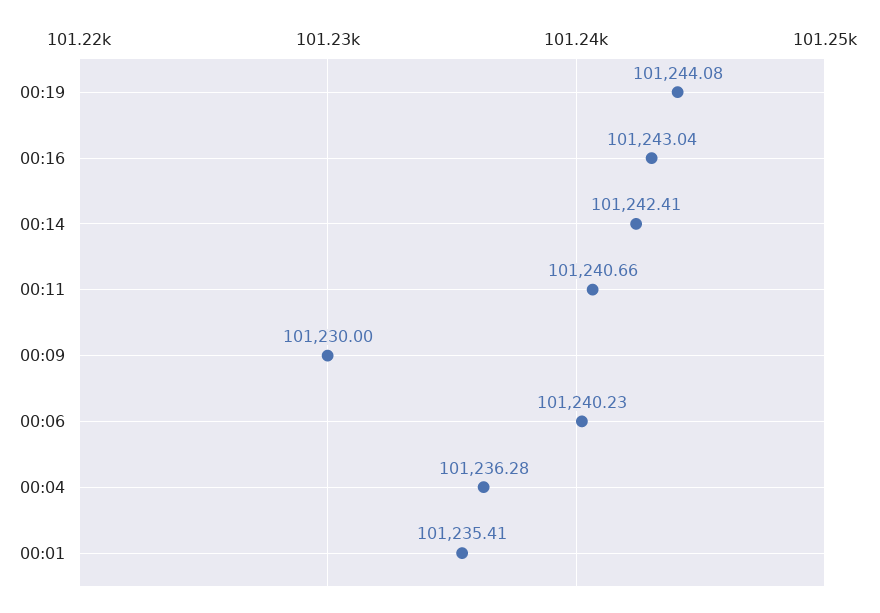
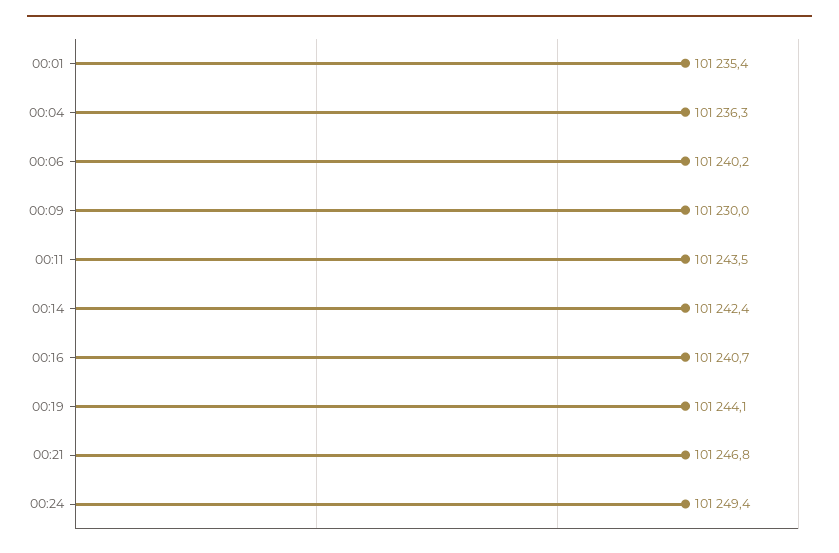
00:16: 101243.04 -> 101240.7
00:11: 101240.66 -> 101243.5
00:21: none -> 101246.8
00:24: none -> 101249.4

